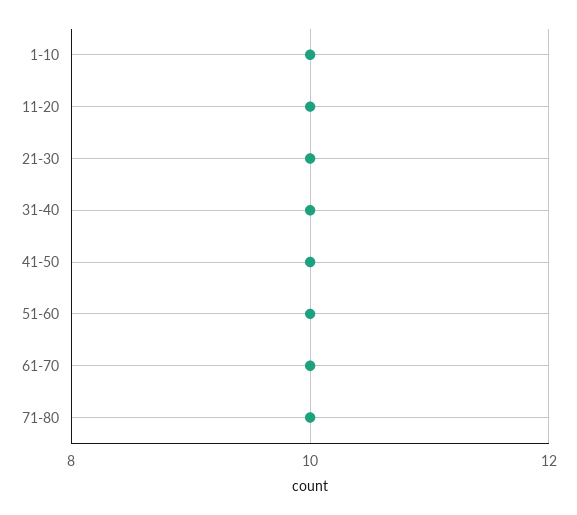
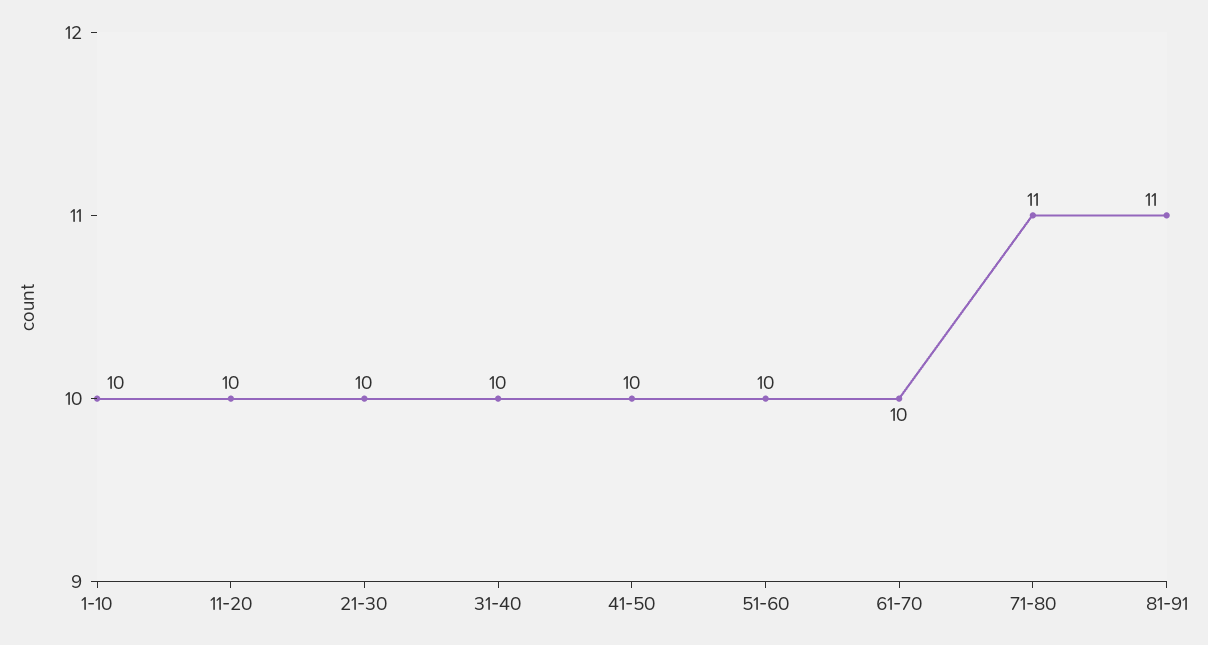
71-80: 10 -> 11
81-91: none -> 11

